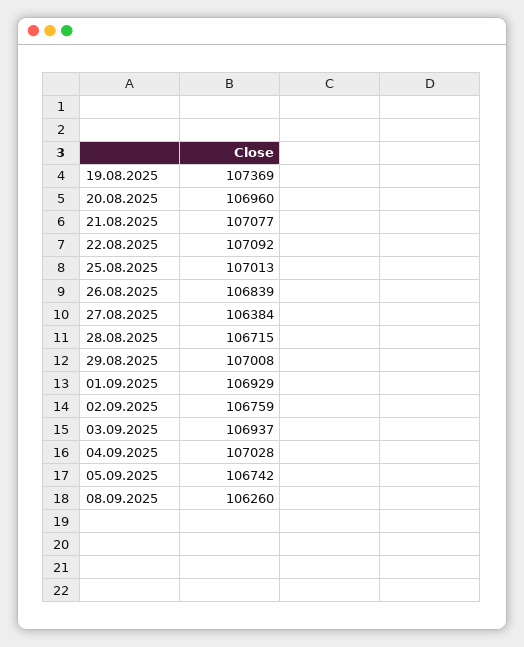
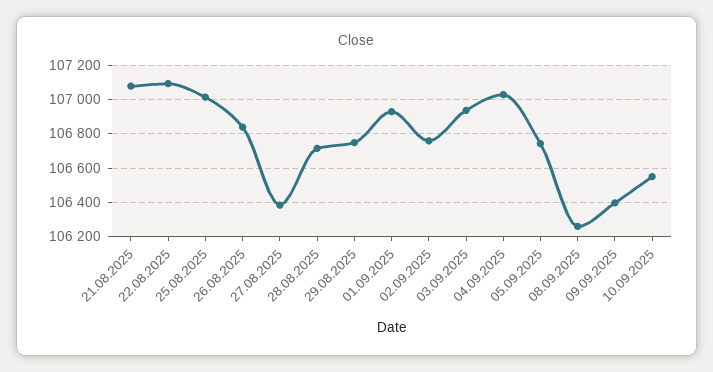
19.08.2025: 107369 -> none
20.08.2025: 106960 -> none
29.08.2025: 107008 -> 106750
09.09.2025: none -> 106400
10.09.2025: none -> 106550

